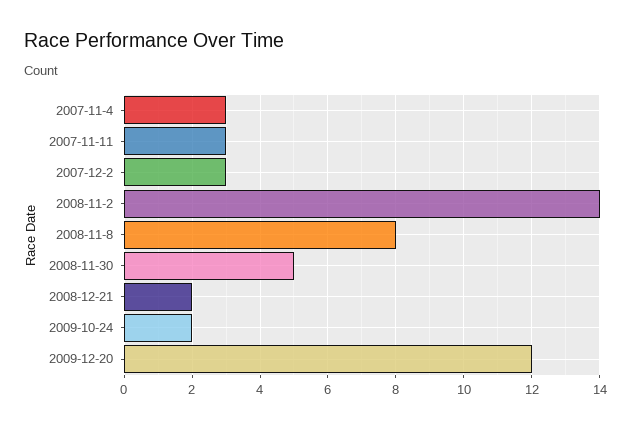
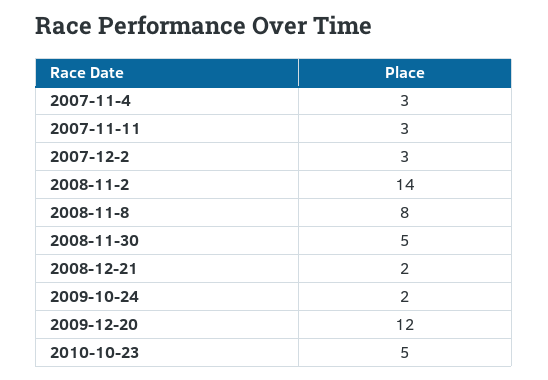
2010-10-23: none -> 5

